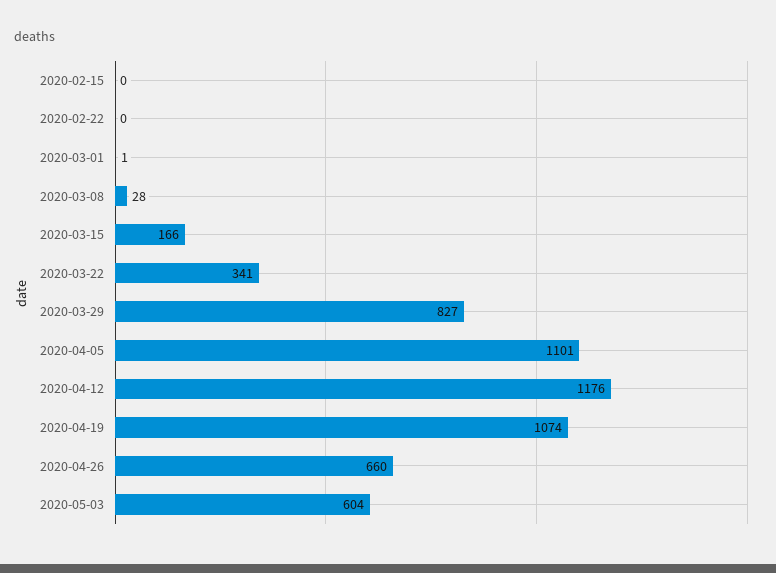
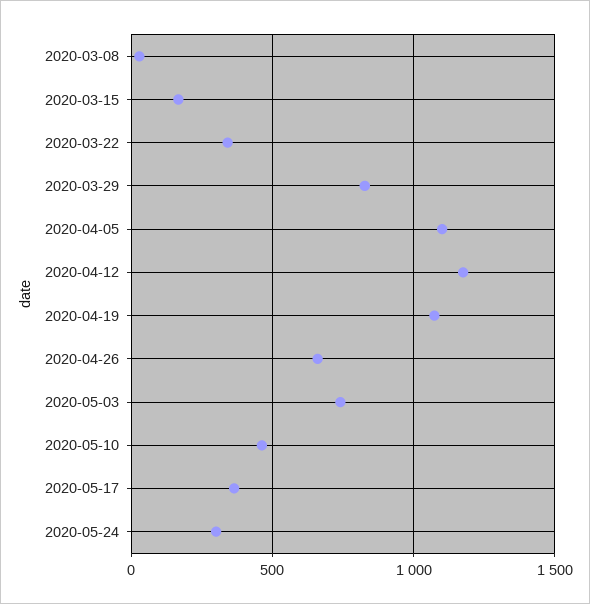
2020-02-15: 0 -> none
2020-02-22: 0 -> none
2020-03-01: 1 -> none
2020-05-03: 604 -> 750
2020-05-10: none -> 450
2020-05-17: none -> 350
2020-05-24: none -> 300

